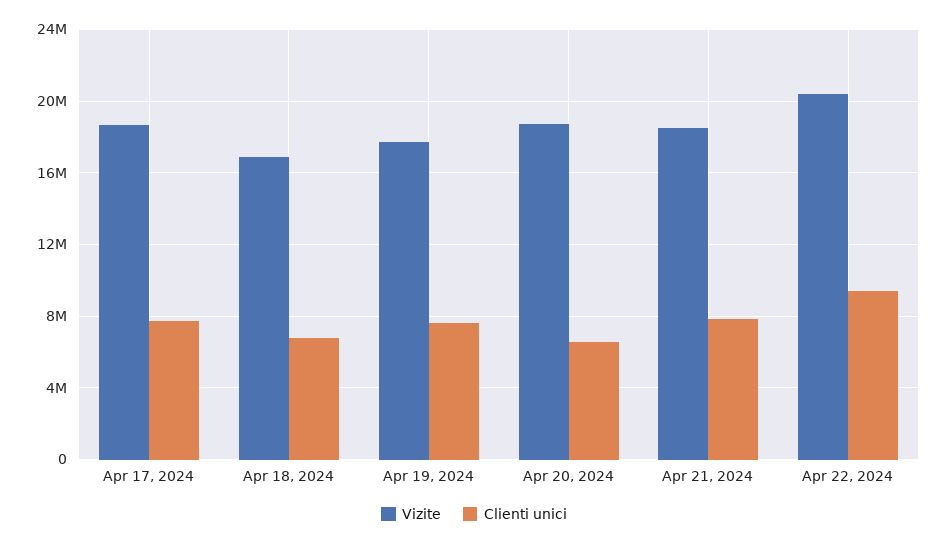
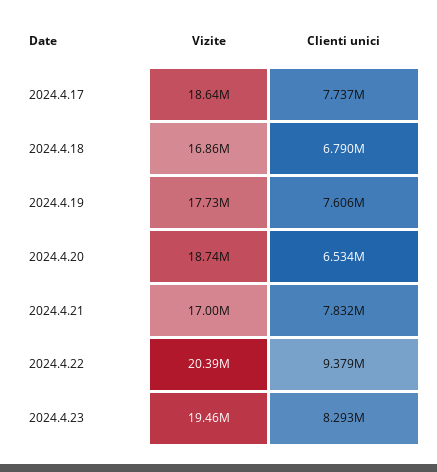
Vizite, Apr 21, 2024: 18500000 -> 17000000
Vizite, 2024.4.23: none -> 19460000
Clienti unici, 2024.4.23: none -> 8293000

